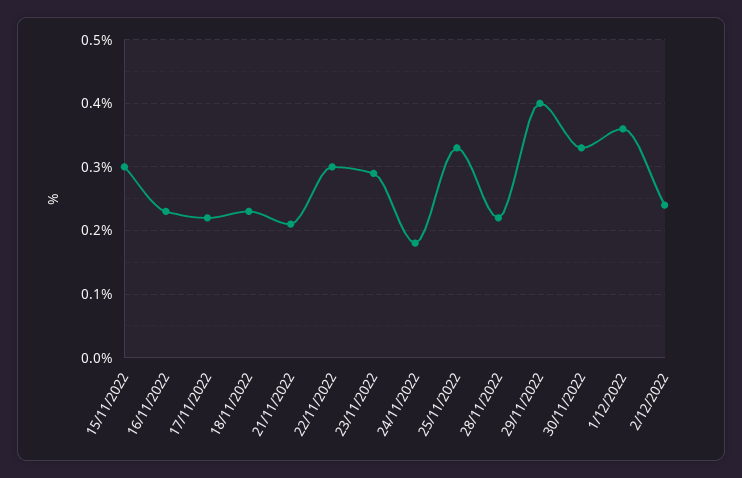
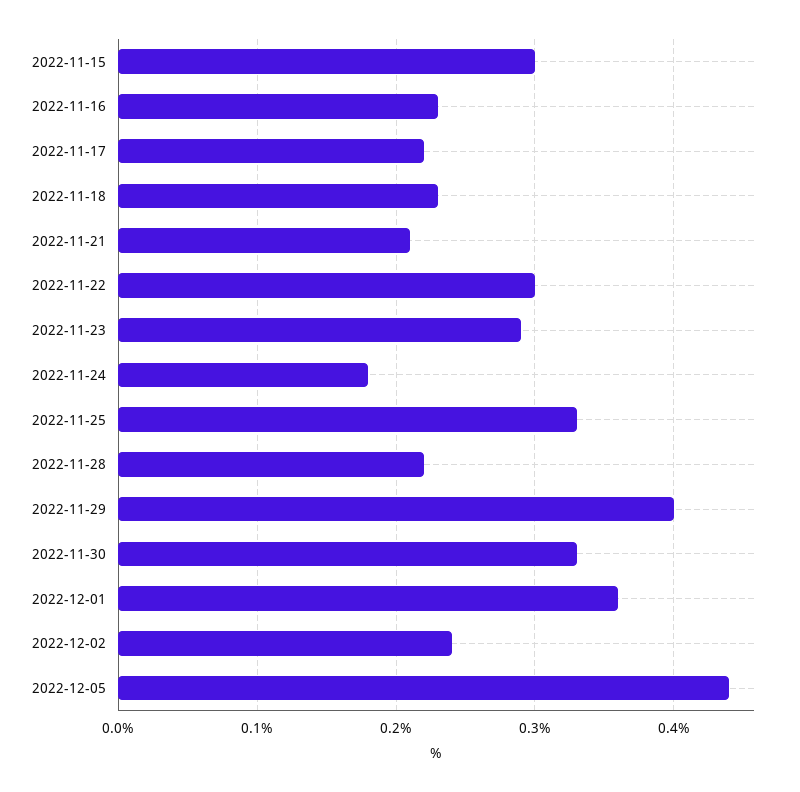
2022-12-05: none -> 0.44

